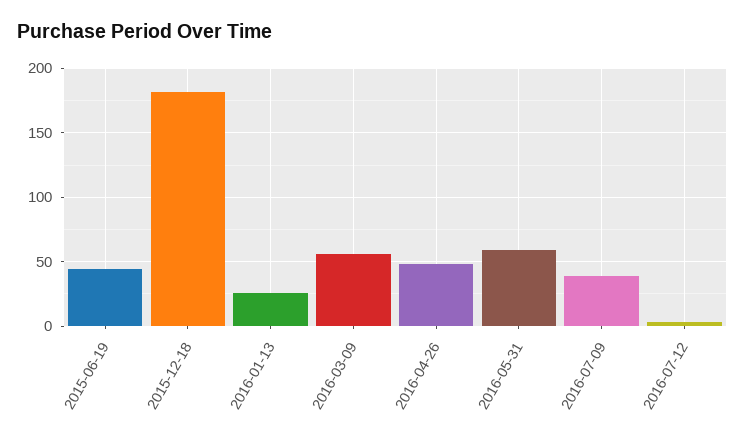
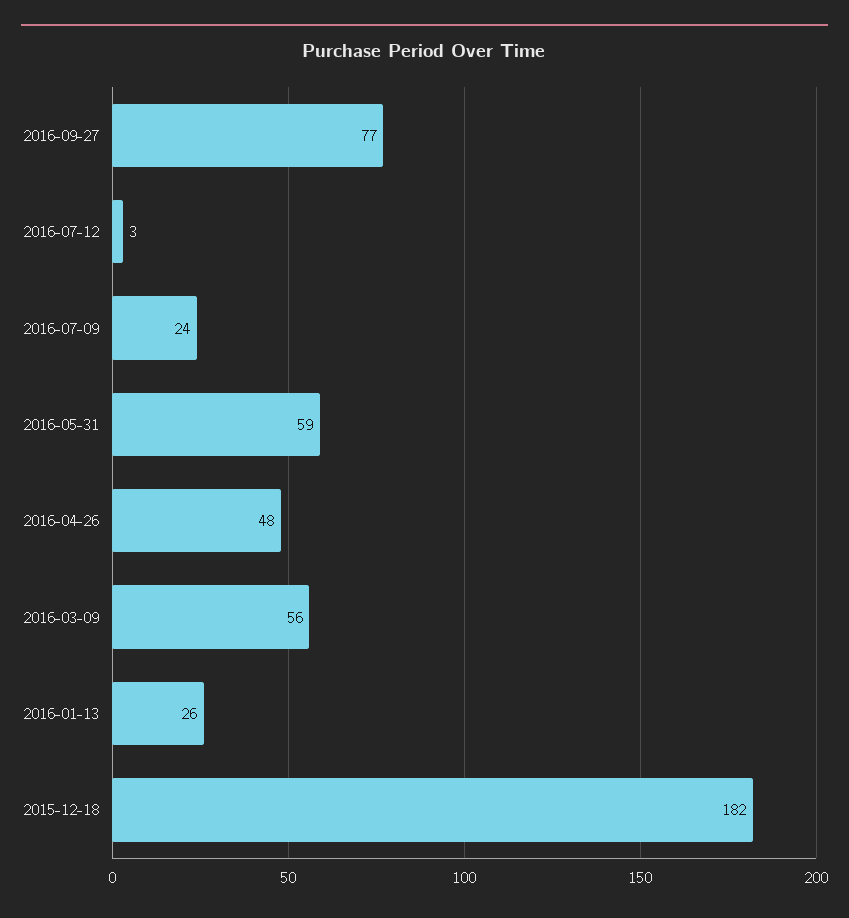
2015-06-19: 45 -> none
2016-07-09: 40 -> 24
2016-09-27: none -> 77

